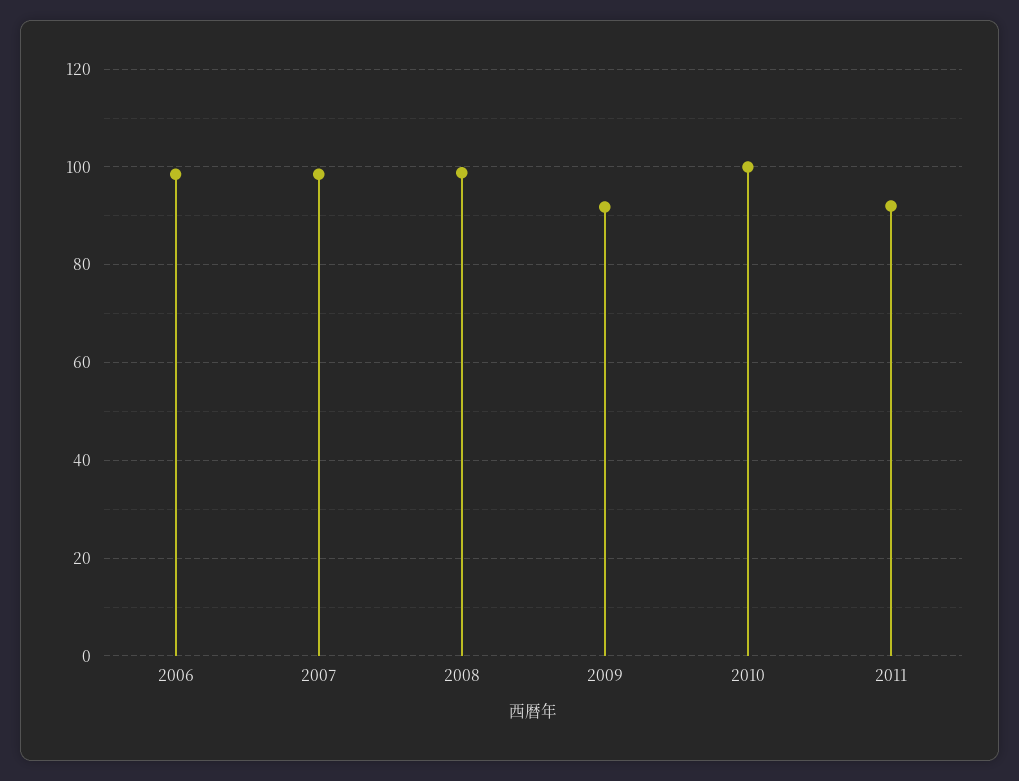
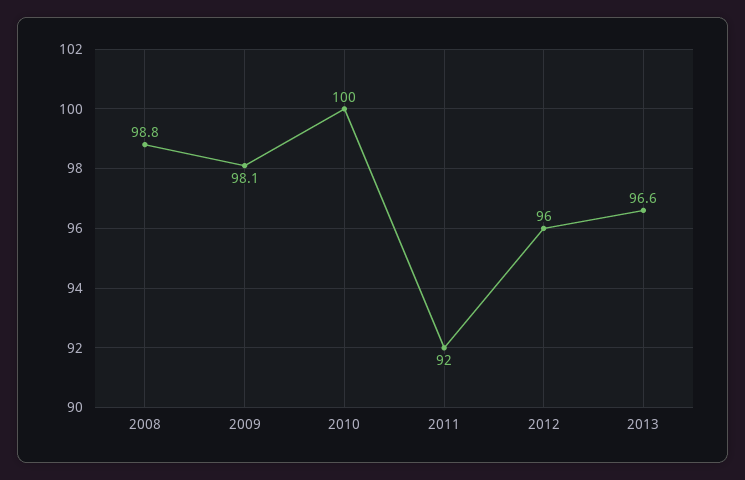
2006: 98 -> none
2007: 98 -> none
2009: 92 -> 98.1
2012: none -> 96
2013: none -> 96.6

